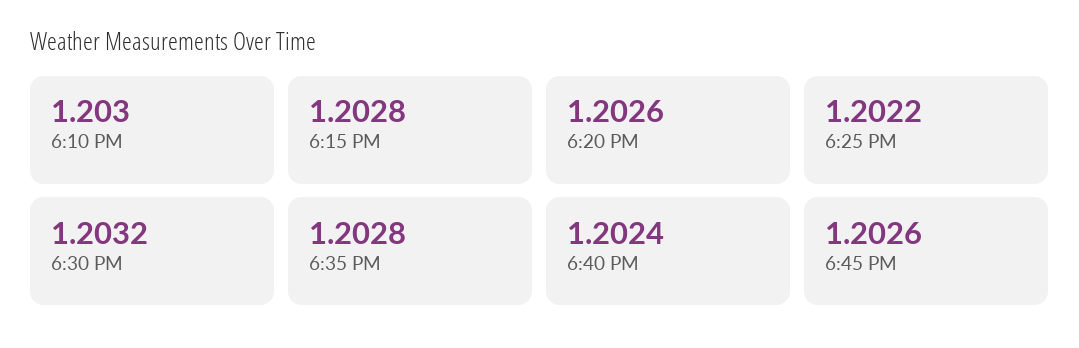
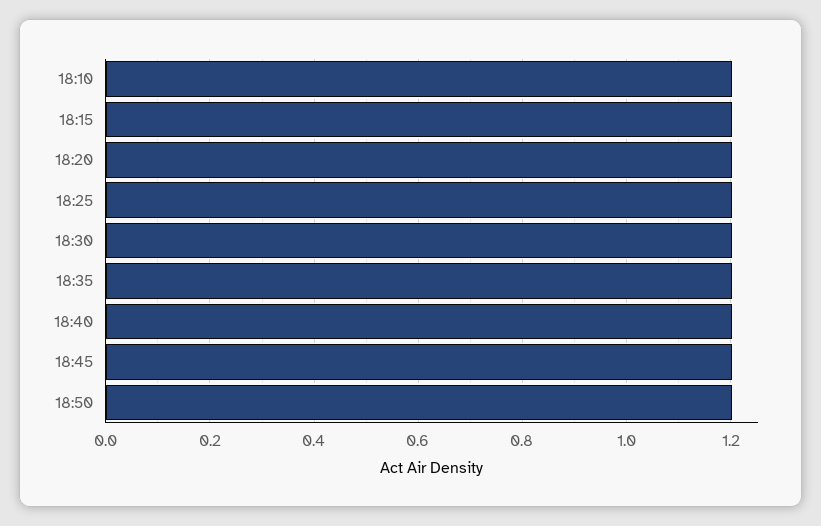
18:50: none -> 1.2

